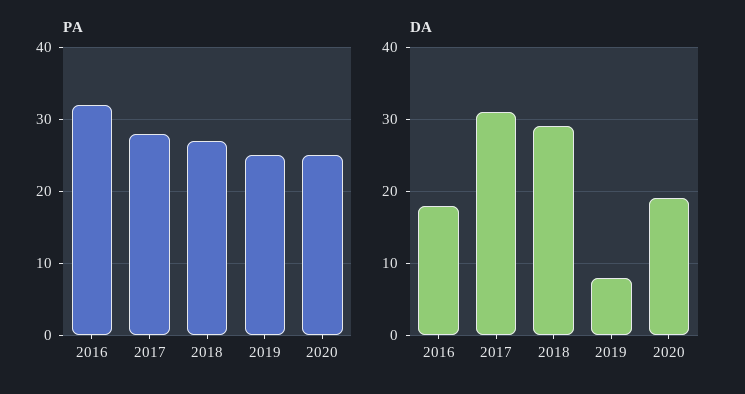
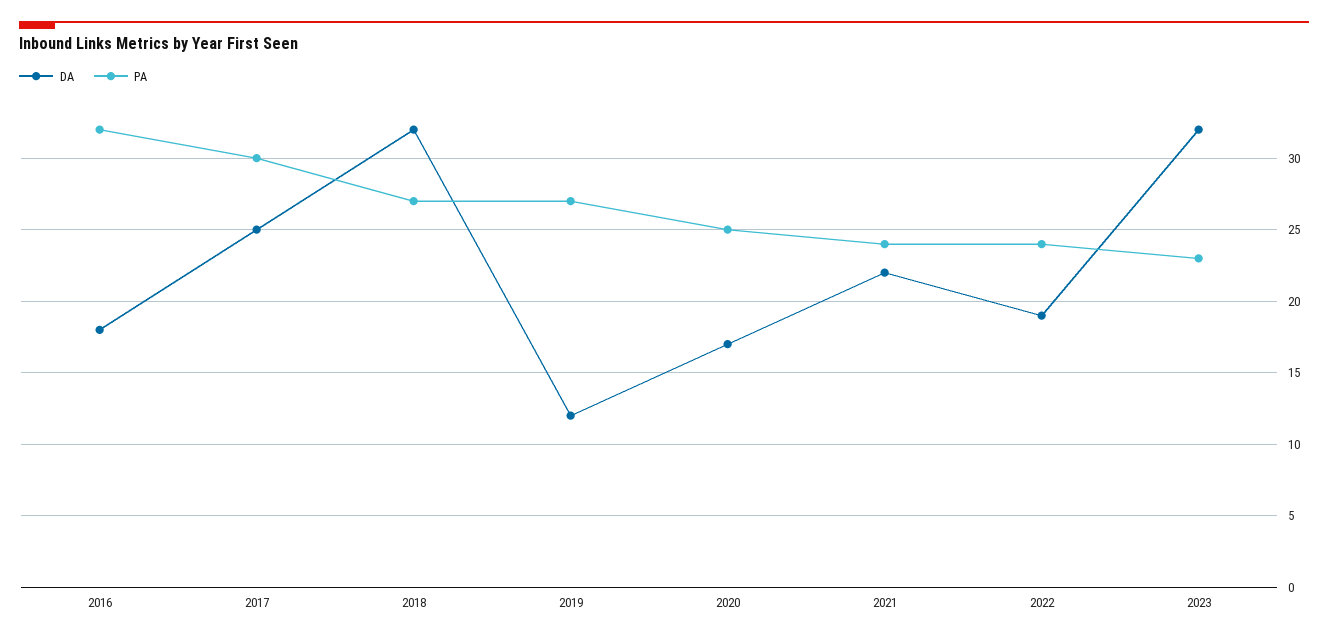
PA, 2017: 28 -> 30
PA, 2019: 25 -> 27
DA, 2017: 31 -> 25
DA, 2018: 29 -> 32
DA, 2019: 8 -> 12
DA, 2020: 19 -> 17
DA, 2021: none -> 22
PA, 2021: none -> 24
DA, 2022: none -> 19
PA, 2022: none -> 24
DA, 2023: none -> 32
PA, 2023: none -> 23

